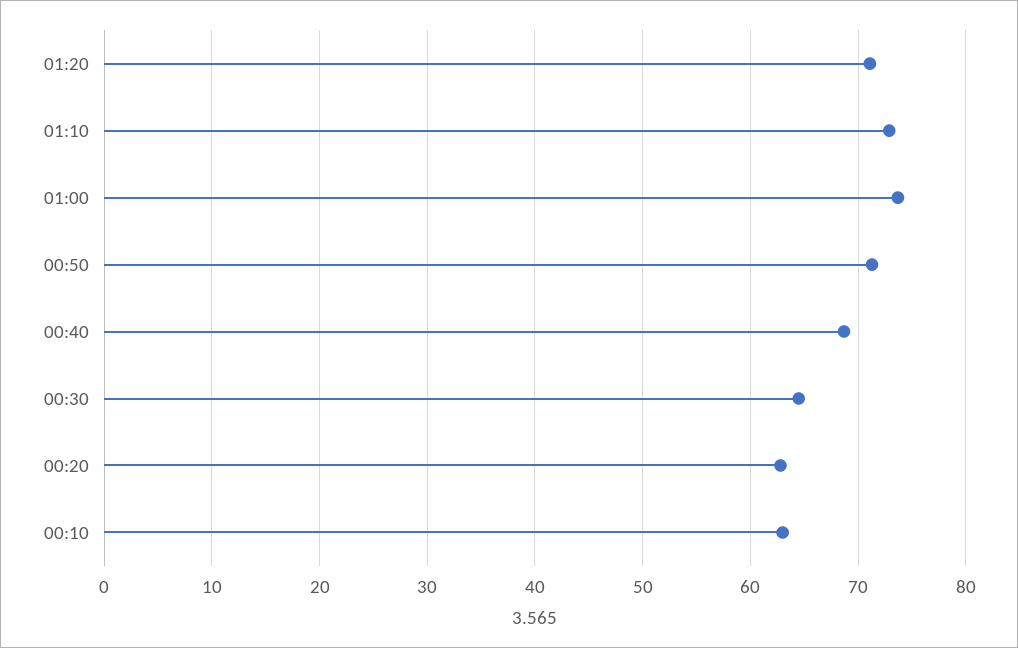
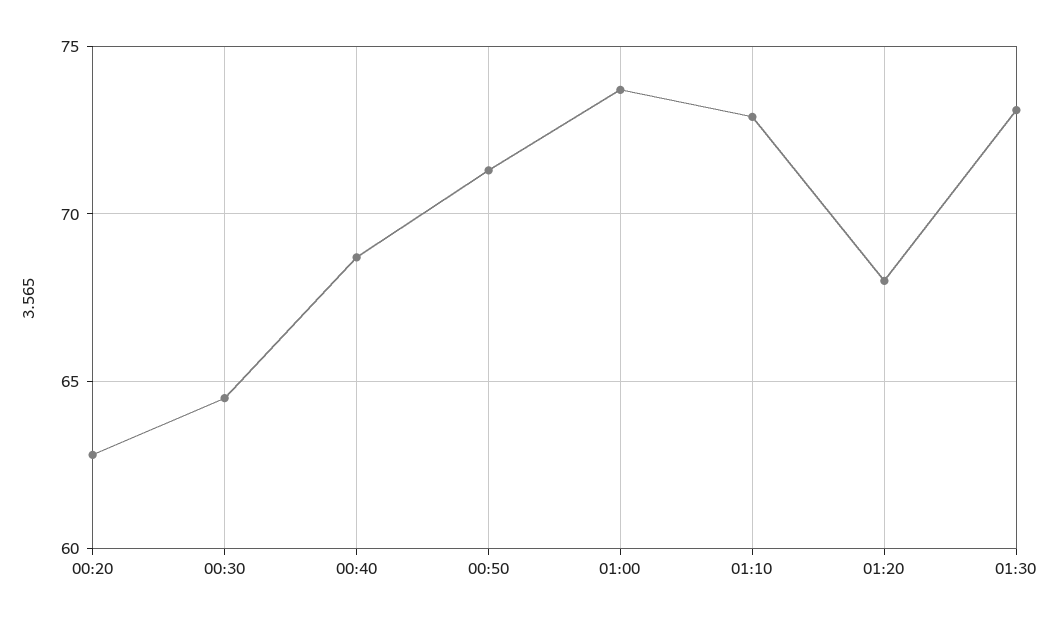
01:20: 71 -> 68
00:10: 63 -> none
01:30: none -> 73

